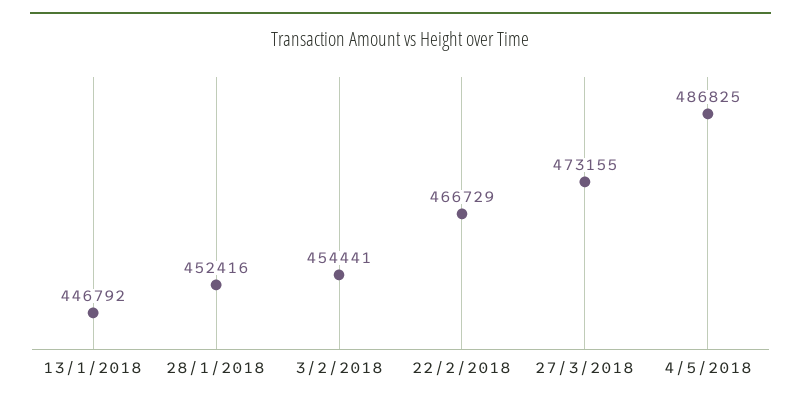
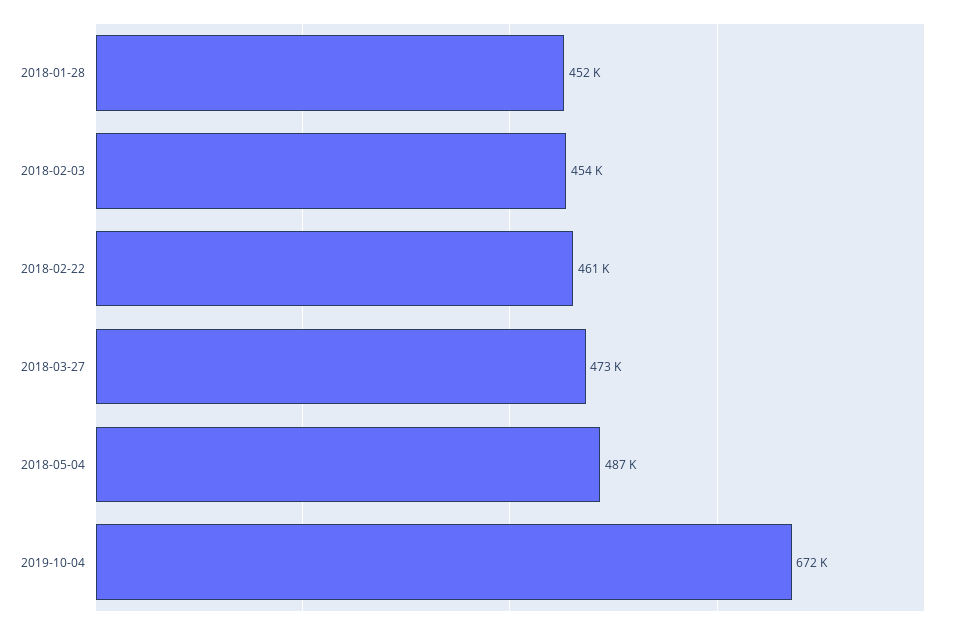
13/1/2018: 446792 -> none
22/2/2018: 466729 -> 461000
2019-10-04: none -> 672000

